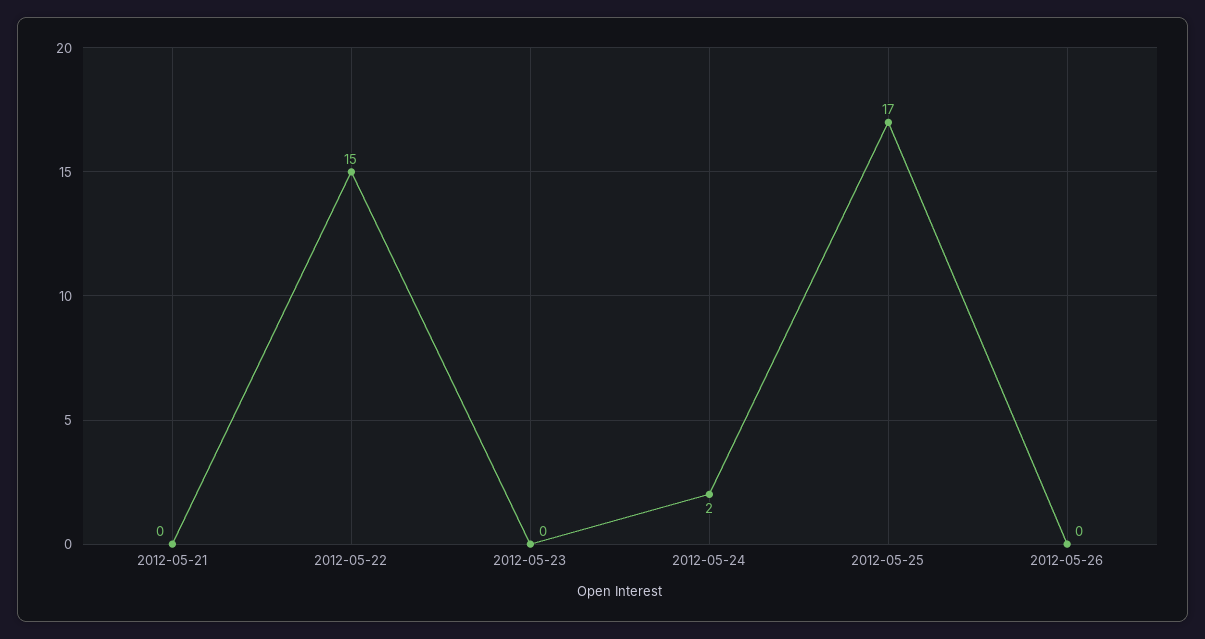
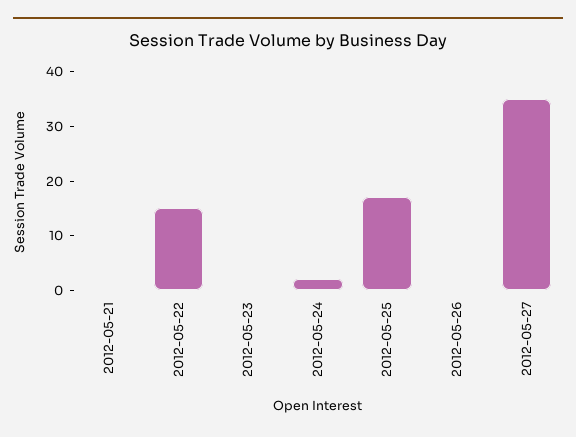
2012-05-27: none -> 35

